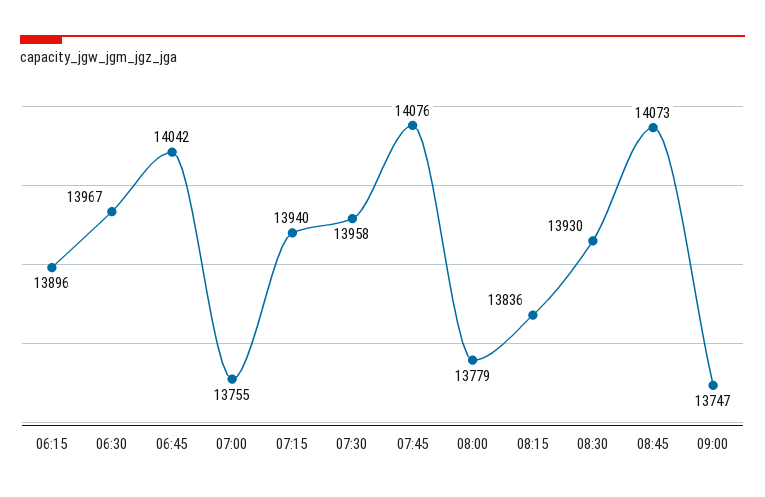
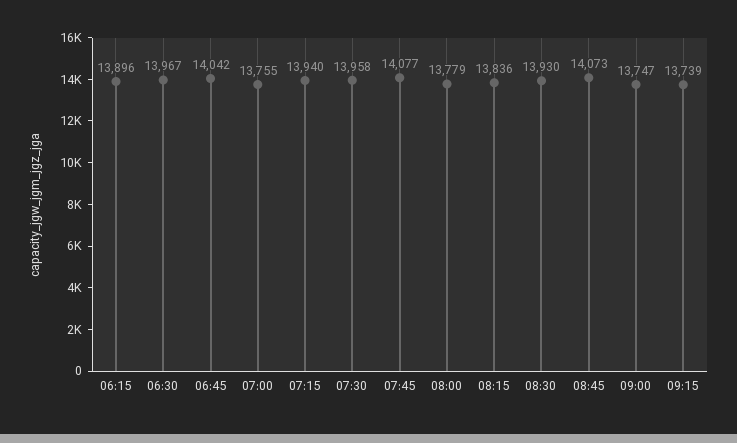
07:45: 14076 -> 14077
09:15: none -> 13739

